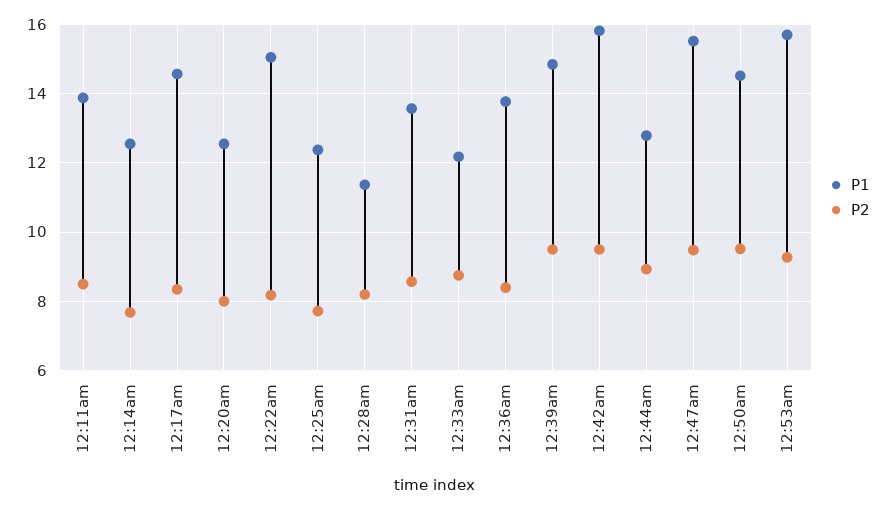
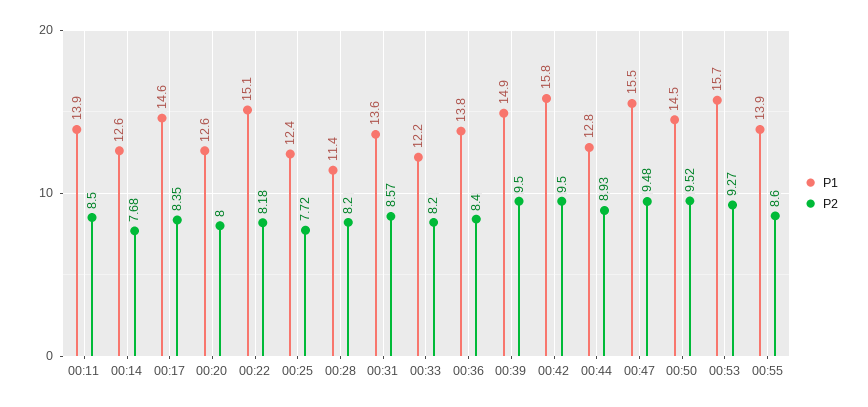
P2, 12:33am: 8.8 -> 8.2
P1, 00:55: none -> 13.9
P2, 00:55: none -> 8.6

